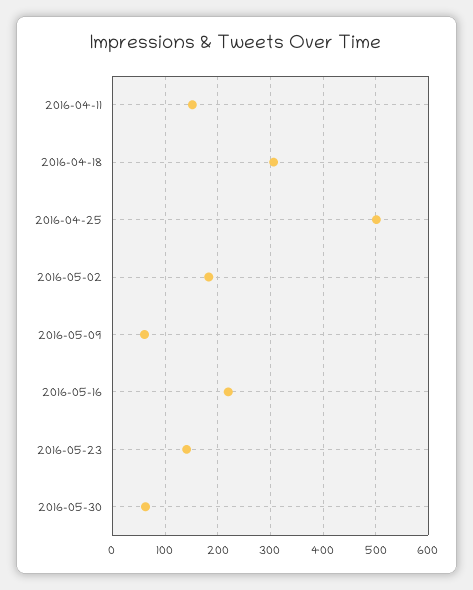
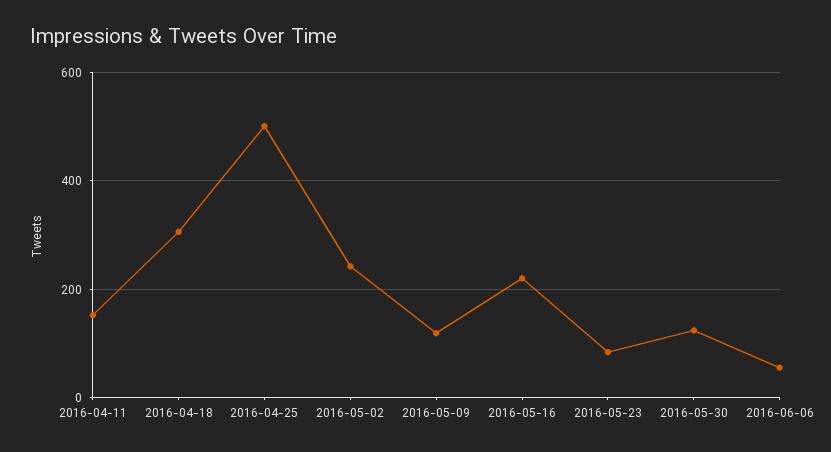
2016-05-02: 180 -> 240
2016-05-09: 60 -> 120
2016-05-23: 140 -> 80
2016-05-30: 60 -> 120
2016-06-06: none -> 60

